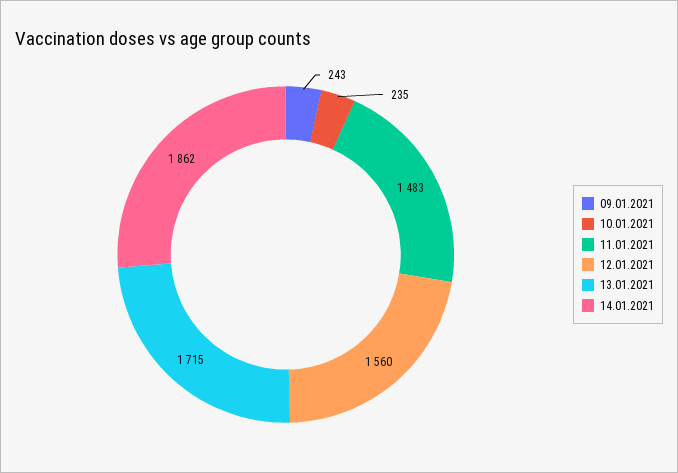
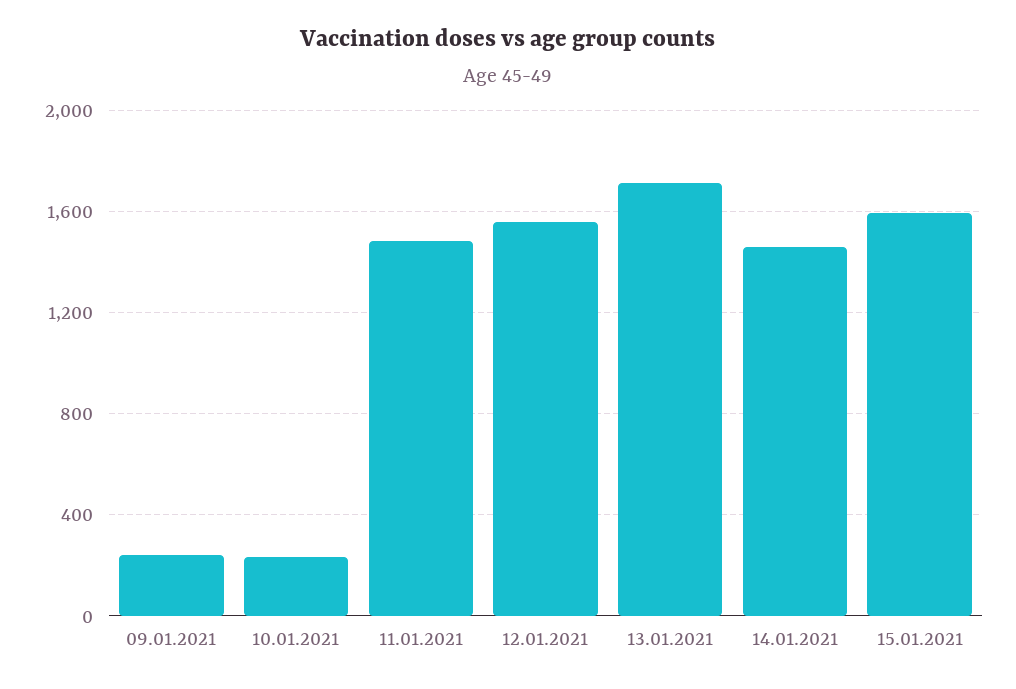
14.01.2021: 1862 -> 1450
15.01.2021: none -> 1600

